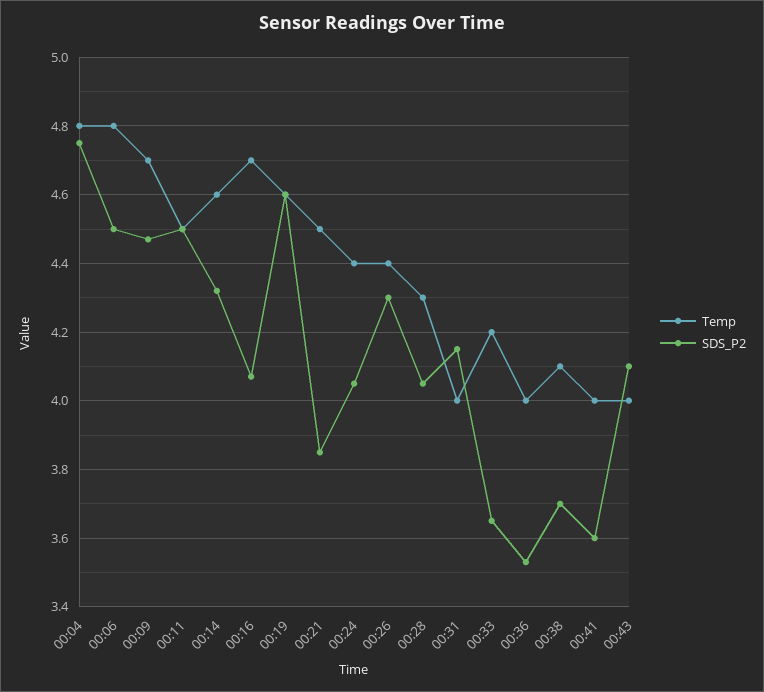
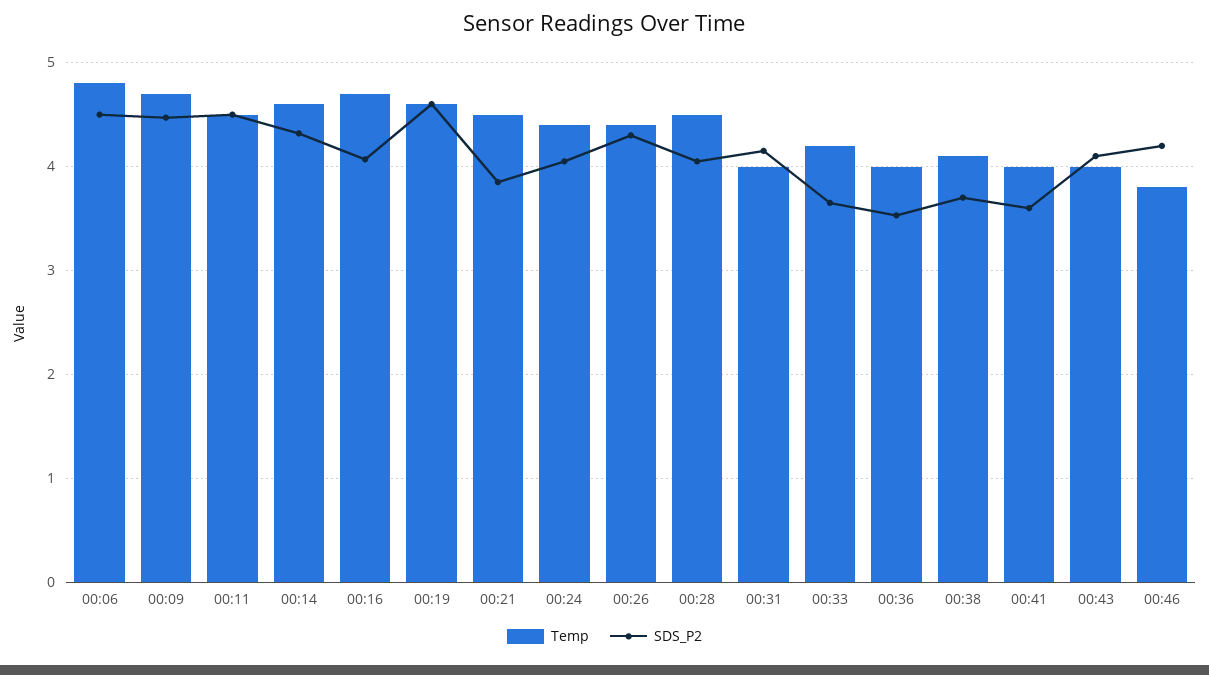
Temp, 00:04: 4.8 -> none
SDS_P2, 00:04: 4.75 -> none
Temp, 00:28: 4.3 -> 4.5
Temp, 00:46: none -> 3.8
SDS_P2, 00:46: none -> 4.2

